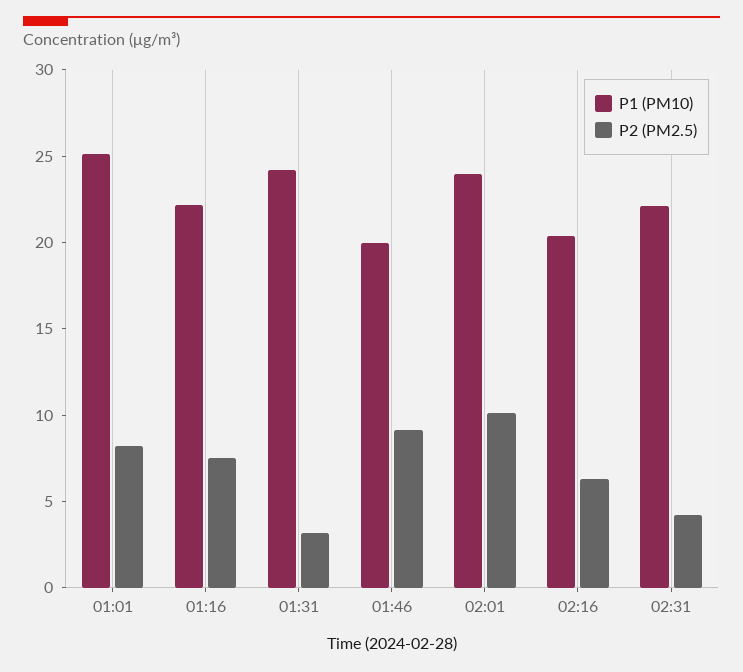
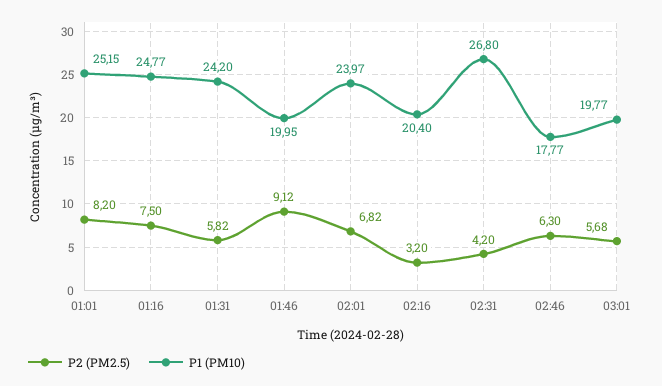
P1 (PM10), 01:16: 22 -> 24.77
P2 (PM2.5), 01:31: 3 -> 5.82
P2 (PM2.5), 02:01: 10 -> 6.82
P2 (PM2.5), 02:16: 6 -> 3.2
P1 (PM10), 02:31: 22 -> 26.8
P2 (PM2.5), 02:46: none -> 6.3
P1 (PM10), 02:46: none -> 17.77
P2 (PM2.5), 03:01: none -> 5.68
P1 (PM10), 03:01: none -> 19.77

